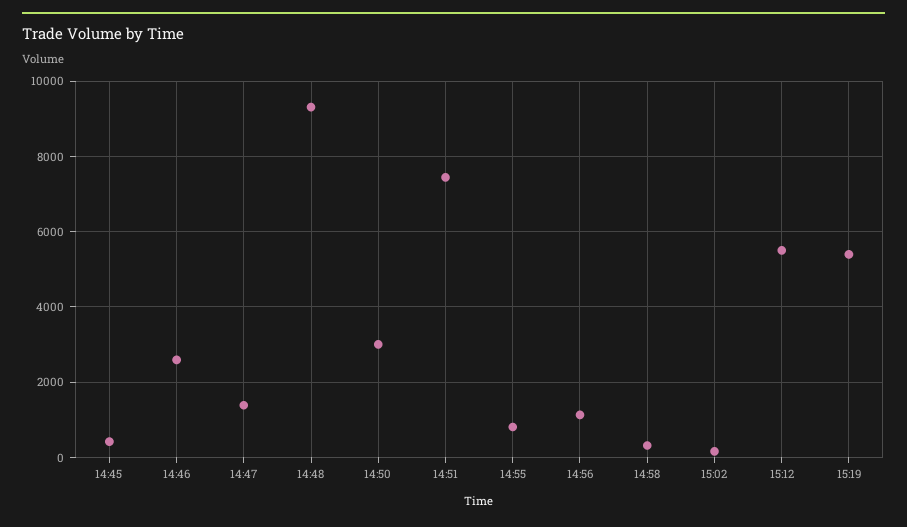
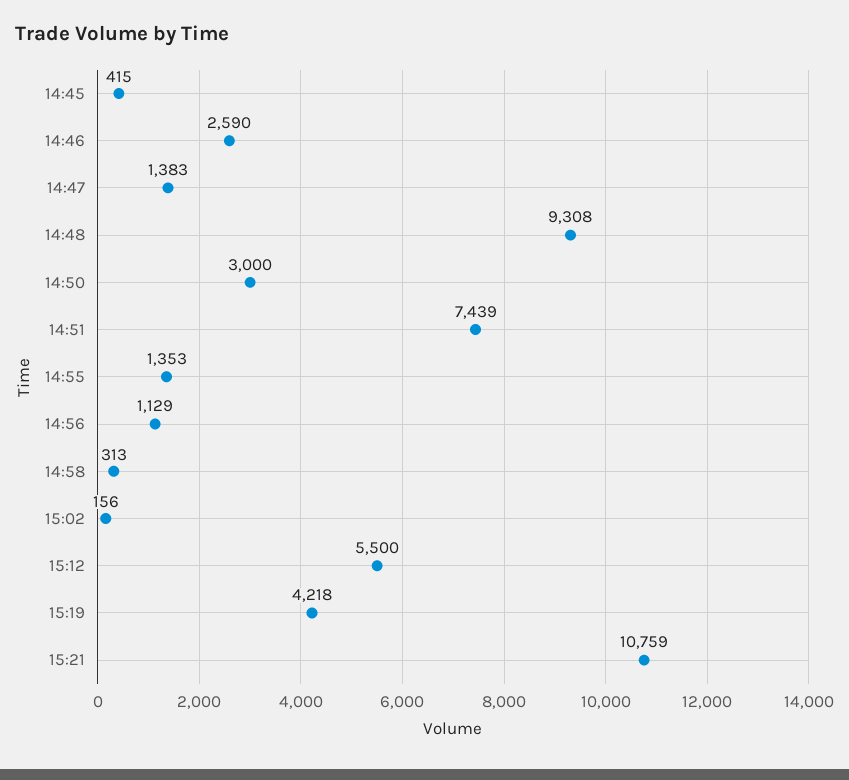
14:55: 800 -> 1353
15:19: 5400 -> 4218
15:21: none -> 10759

